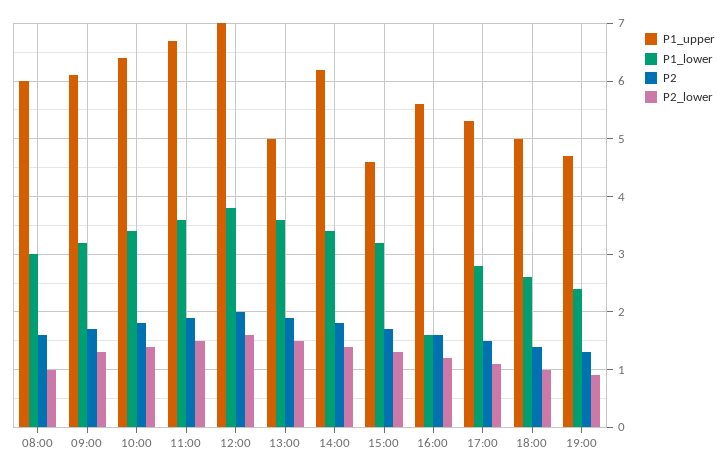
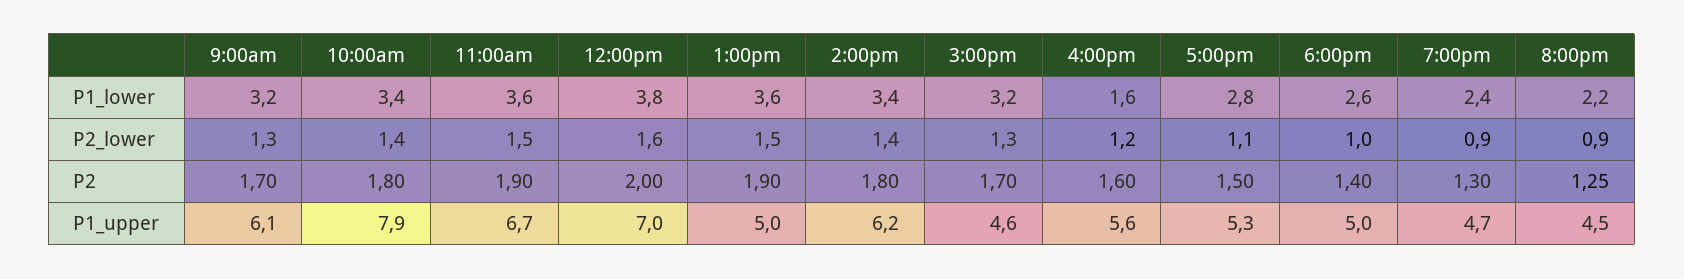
P1_upper, 08:00: 6 -> none
P1_lower, 08:00: 3 -> none
P2, 08:00: 1.5 -> none
P2_lower, 08:00: 1 -> none
P1_upper, 10:00: 6.5 -> 7.9
P1_lower, 8:00pm: none -> 2.2
P2_lower, 8:00pm: none -> 0.9
P2, 8:00pm: none -> 1.25
P1_upper, 8:00pm: none -> 4.5

